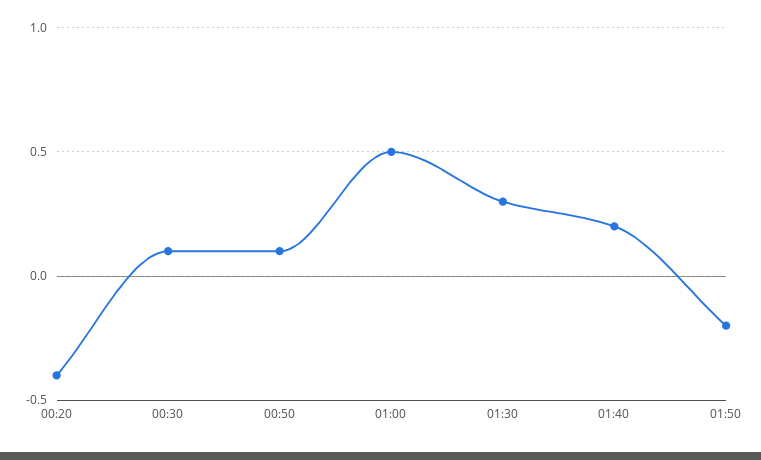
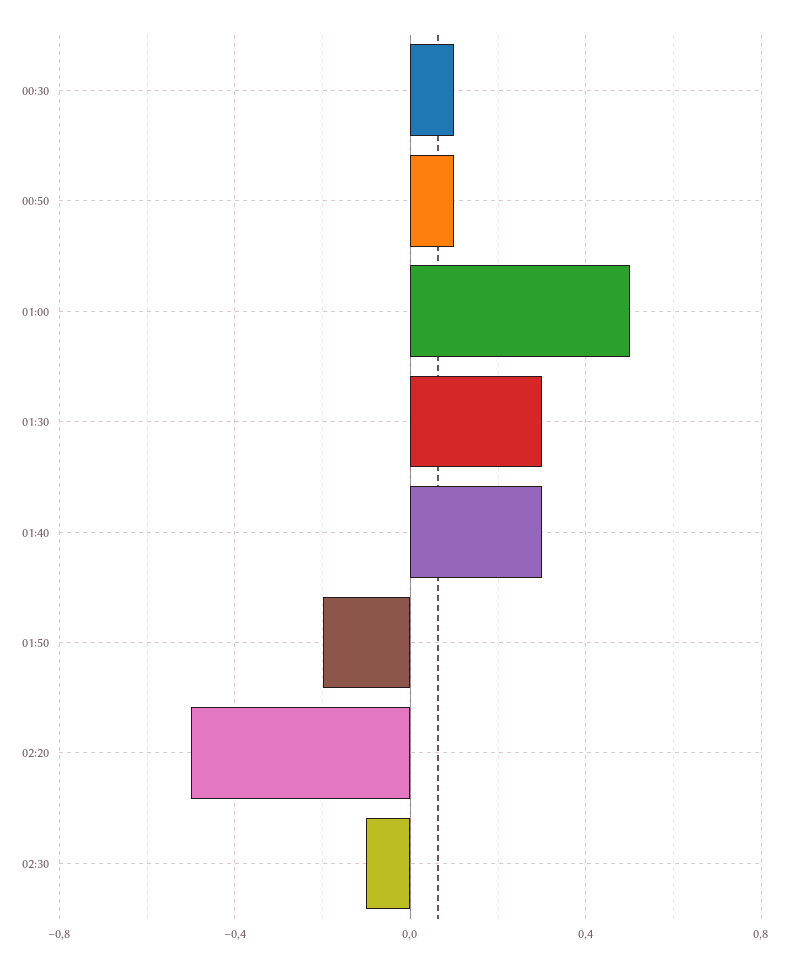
00:20: -0.4 -> none
01:40: 0.2 -> 0.3
02:20: none -> -0.5
02:30: none -> -0.1

